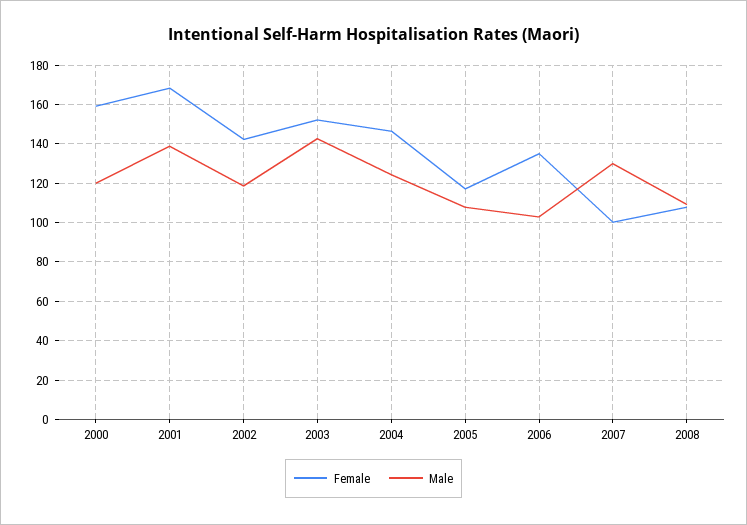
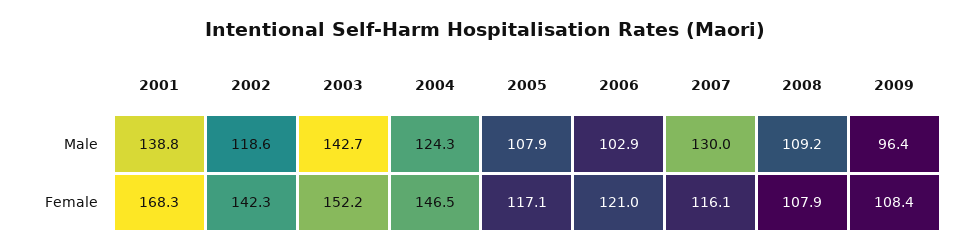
Female, 2000: 160 -> none
Male, 2000: 120 -> none
Female, 2006: 135 -> 121
Female, 2007: 100 -> 116.1
Male, 2009: none -> 96.4
Female, 2009: none -> 108.4

